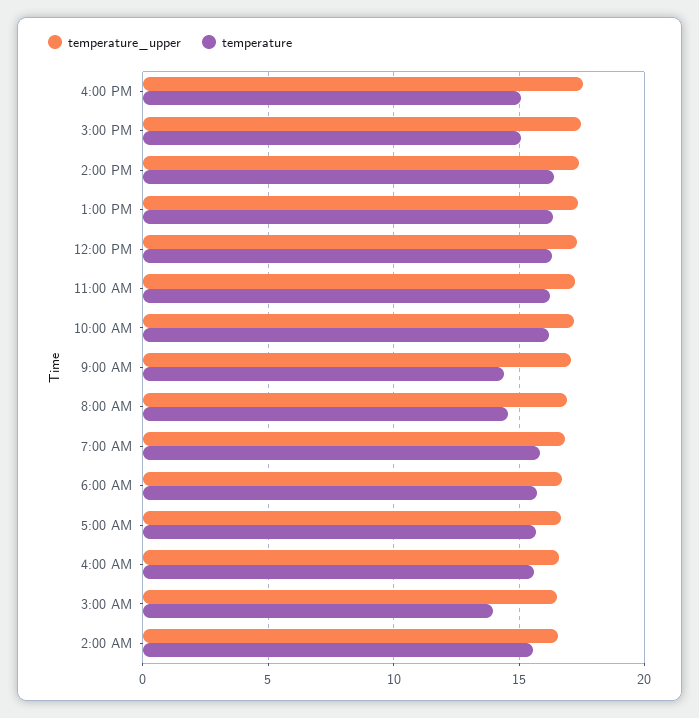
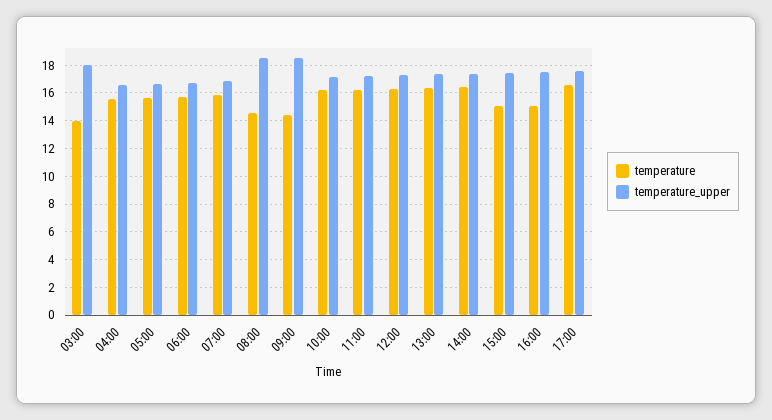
temperature_upper, 9:00 AM: 17 -> 18.5
temperature_upper, 8:00 AM: 17 -> 18.5
temperature_upper, 3:00 AM: 16.5 -> 18
temperature_upper, 2:00 AM: 16.5 -> none
temperature, 2:00 AM: 15.5 -> none
temperature, 17:00: none -> 16.5
temperature_upper, 17:00: none -> 17.5

